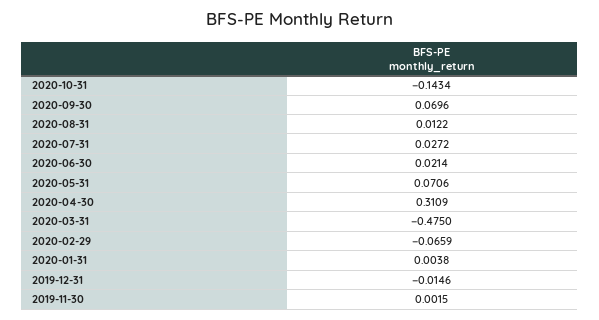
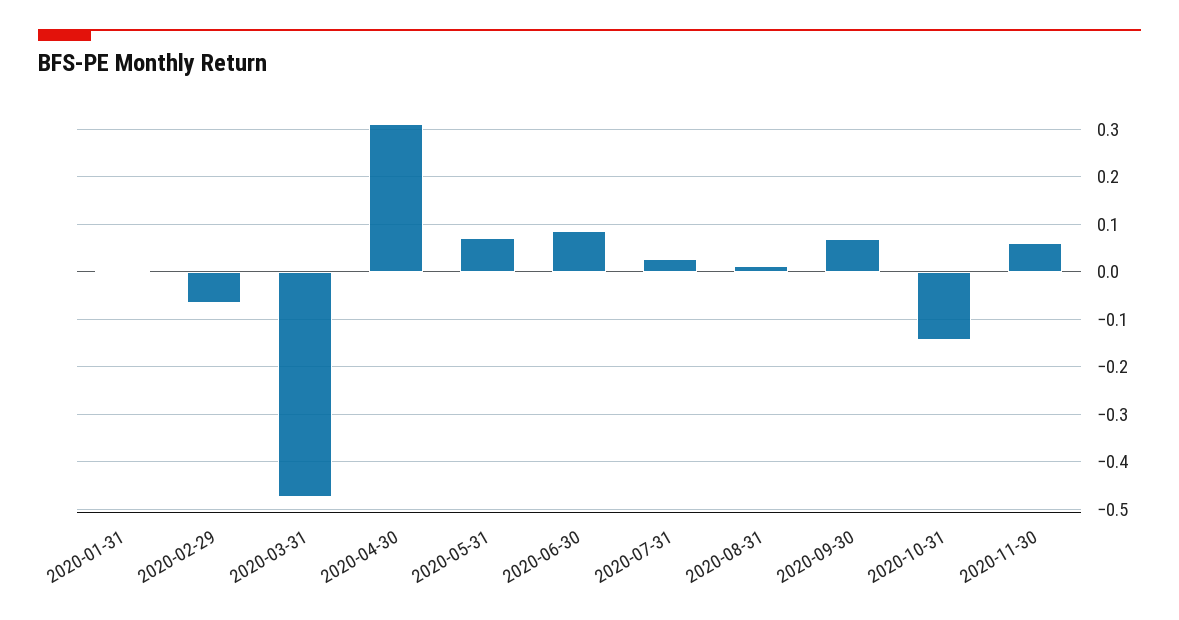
2020-06-30: 0.0214 -> 0.08
2019-12-31: -0.0146 -> none
2019-11-30: 0.0015 -> none
2020-11-30: none -> 0.06

